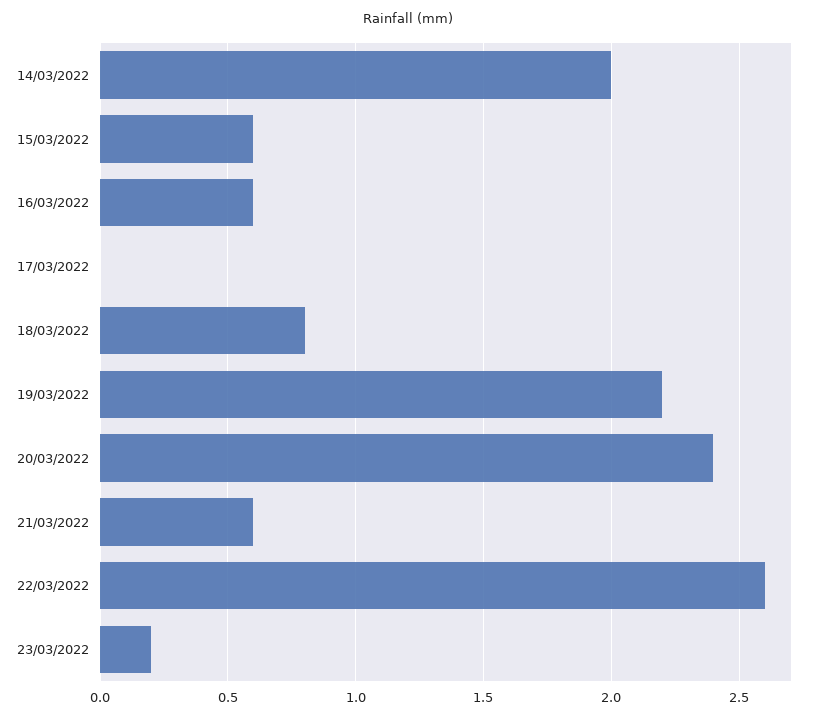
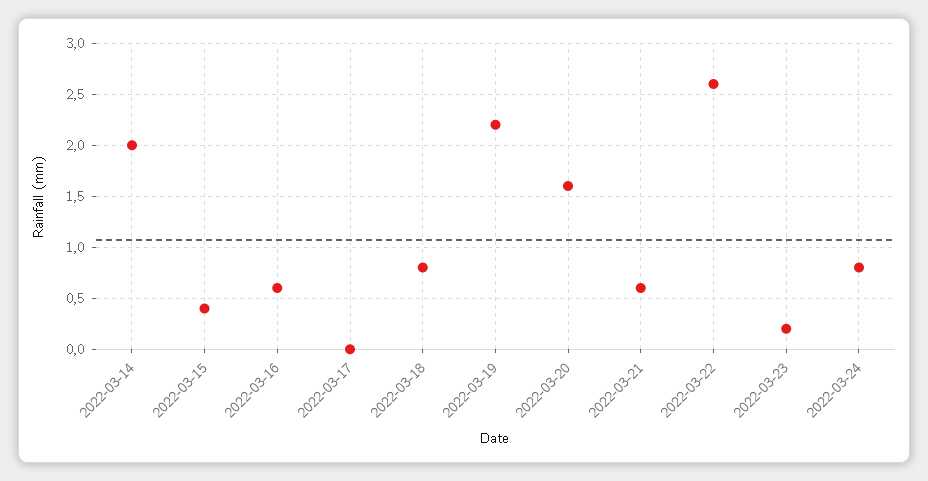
15/03/2022: 0.6 -> 0.4
20/03/2022: 2.4 -> 1.6
2022-03-24: none -> 0.8

